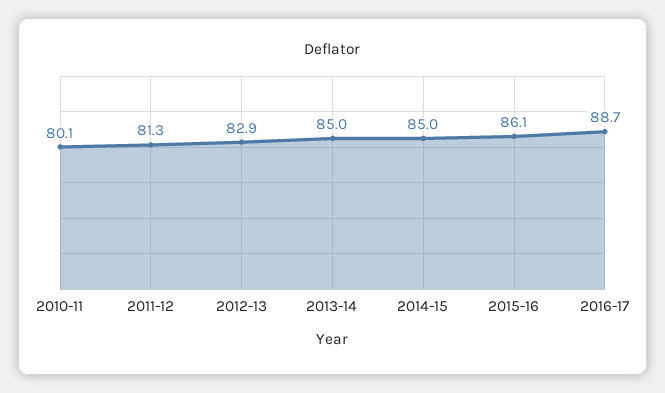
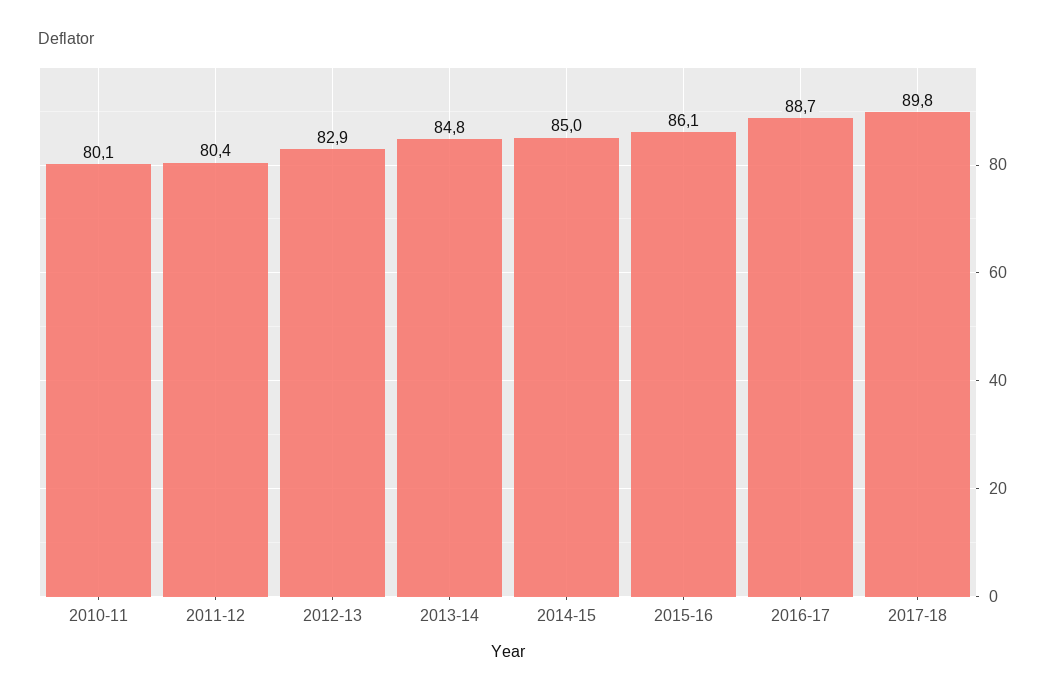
2011-12: 81.3 -> 80.4
2013-14: 85 -> 84.8
2017-18: none -> 89.8

